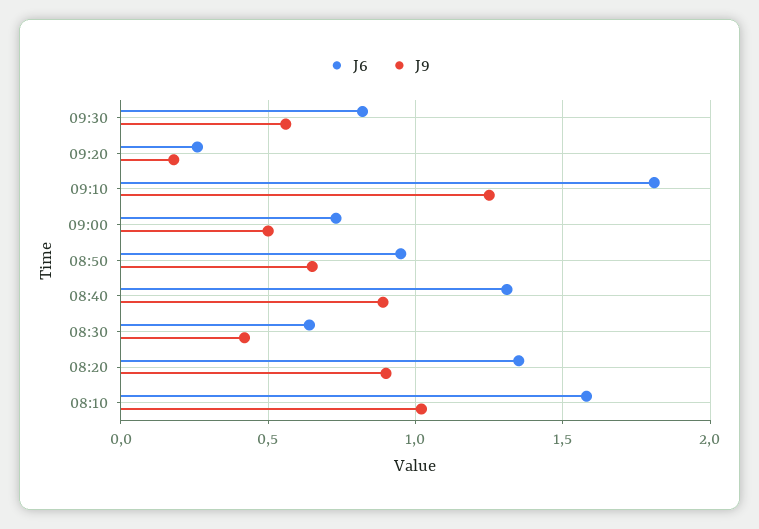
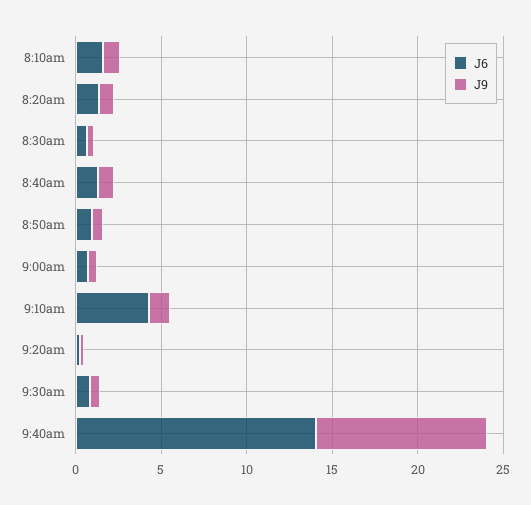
J6, 09:10: 1.8 -> 4
J6, 9:40am: none -> 14
J9, 9:40am: none -> 10

